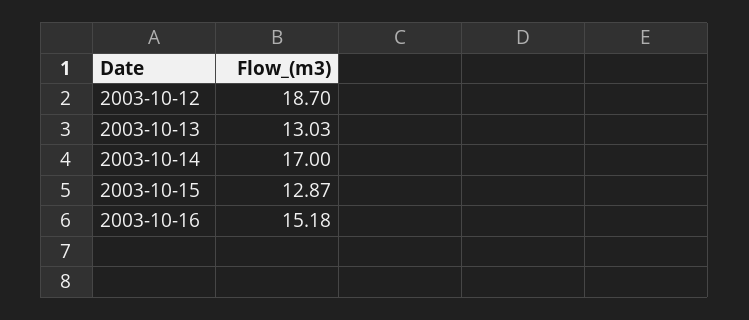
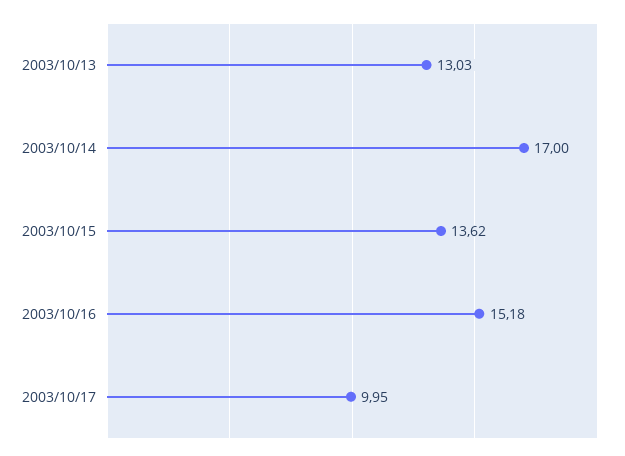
2003-10-12: 18.7 -> none
2003-10-15: 12.87 -> 13.62
2003/10/17: none -> 9.95

